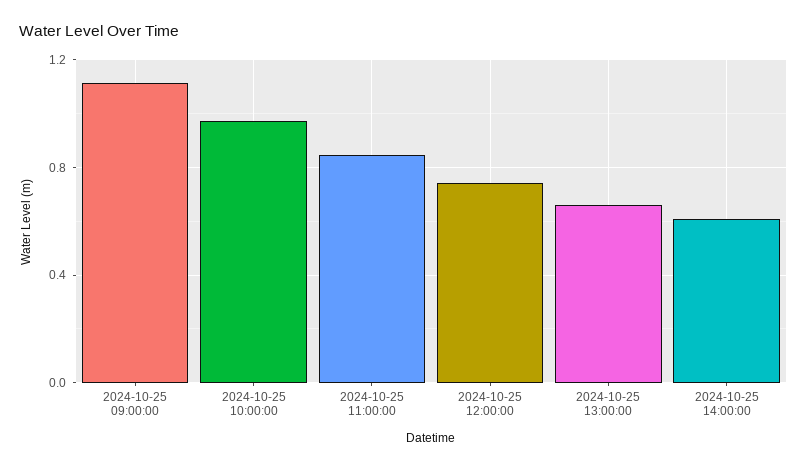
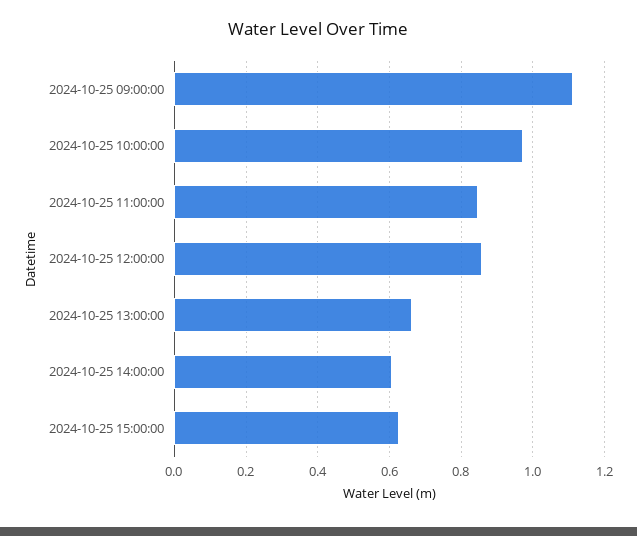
2024-10-25 12:00:00: 0.75 -> 0.86
2024-10-25 15:00:00: none -> 0.62

